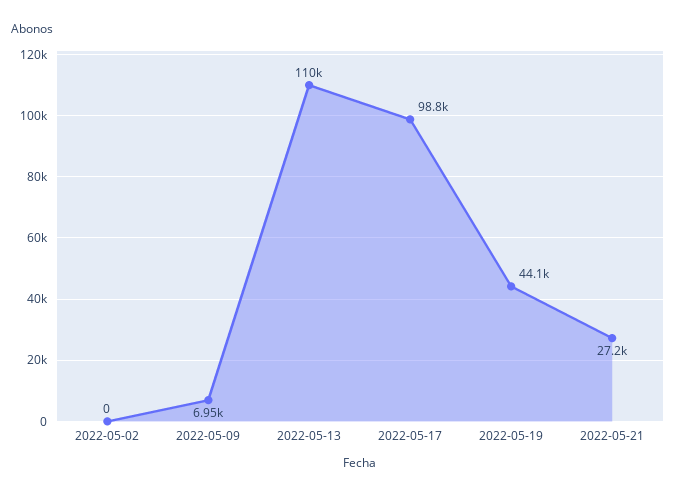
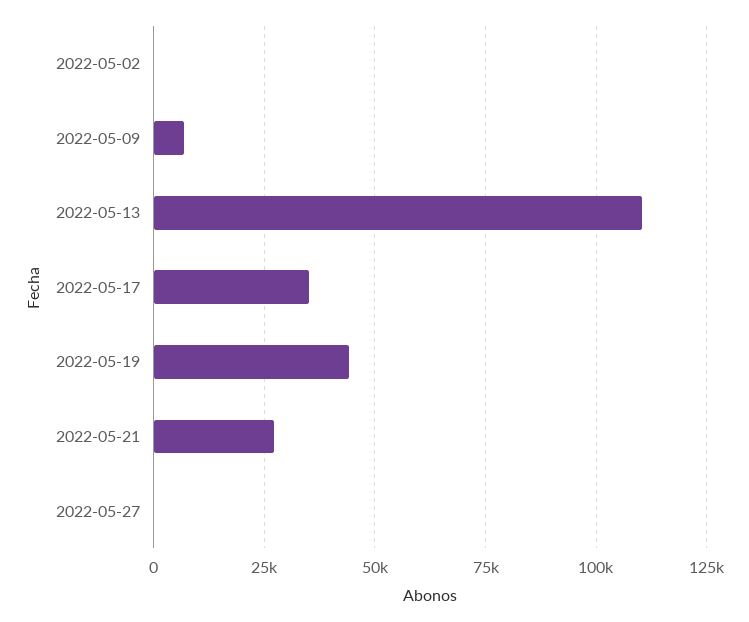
2022-05-17: 98800 -> 35000
2022-05-27: none -> 0

